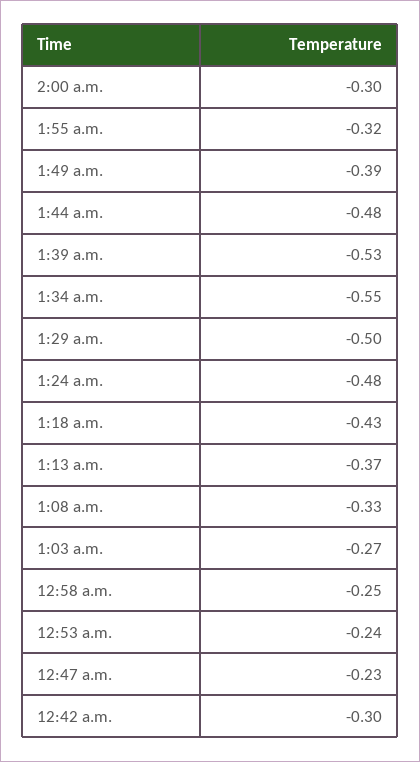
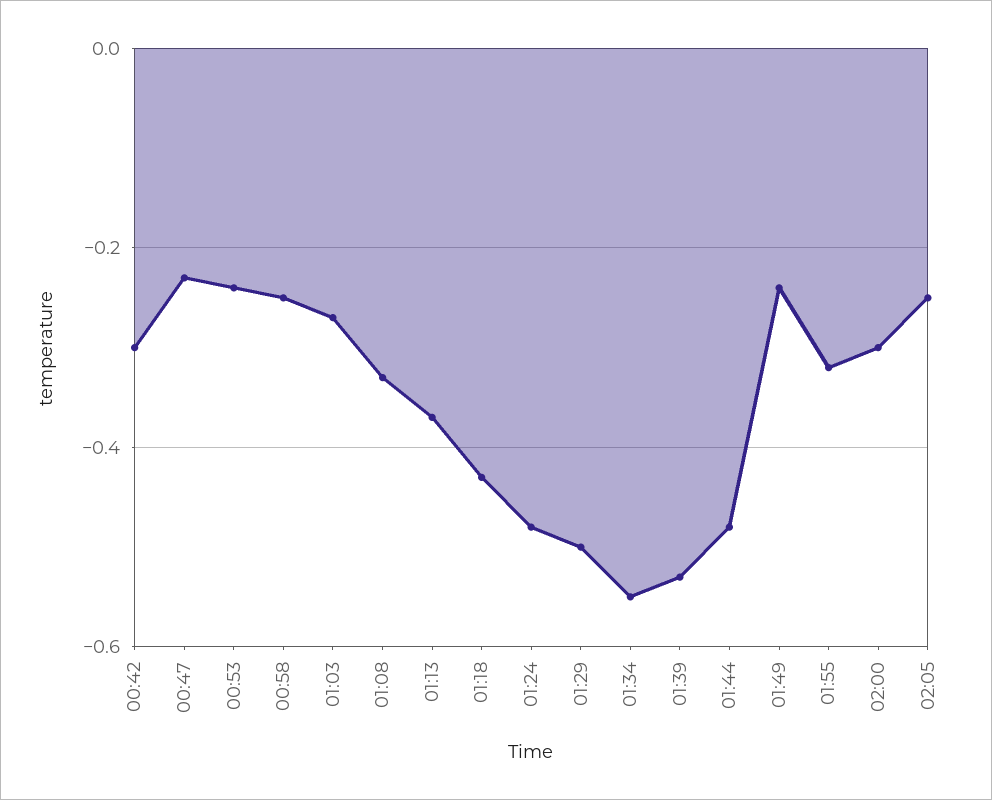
1:49 a.m.: -0.39 -> -0.25
02:05: none -> -0.25

